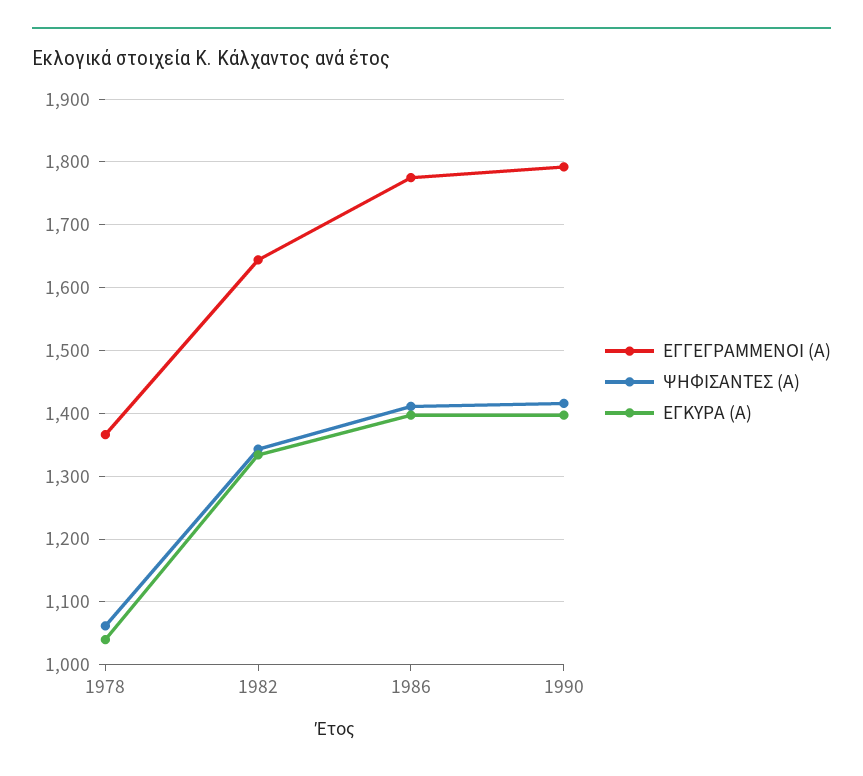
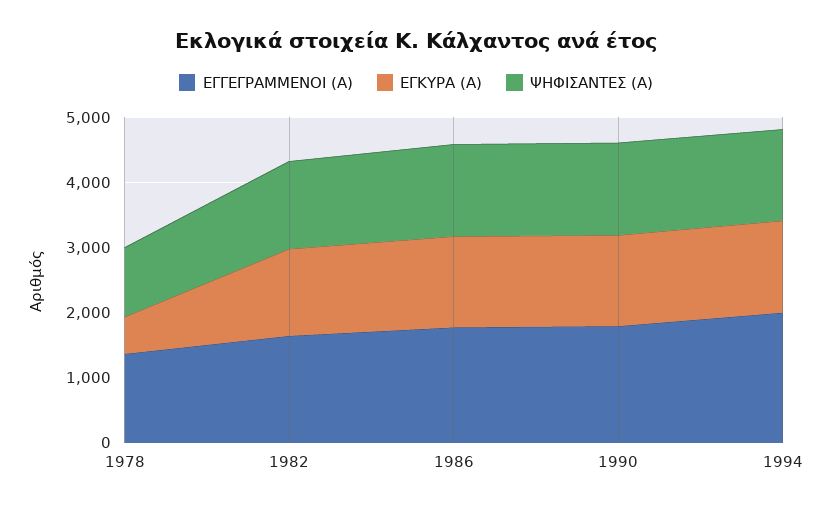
ΕΓΚΥΡΑ (Α), 1978: 1040 -> 600
ΕΓΓΕΓΡΑΜΜΕΝΟΙ (Α), 1994: none -> 2000
ΕΓΚΥΡΑ (Α), 1994: none -> 1400
ΨΗΦΙΣΑΝΤΕΣ (Α), 1994: none -> 1400

